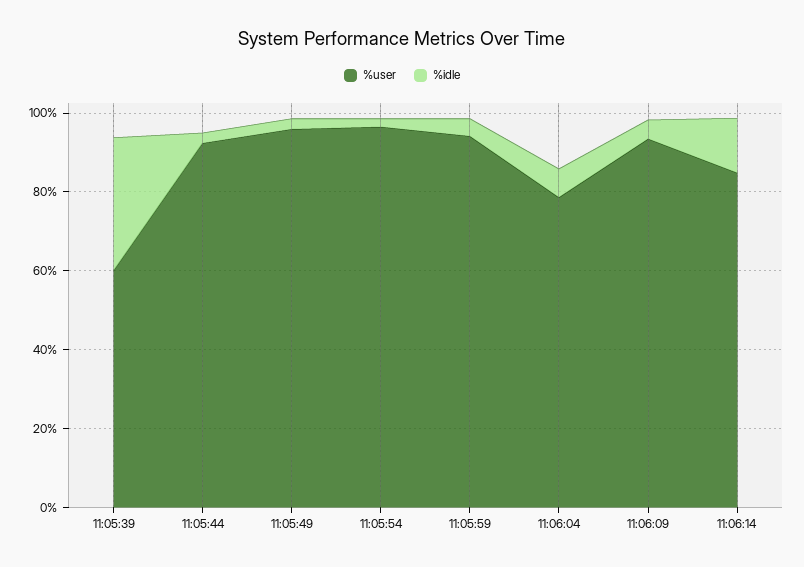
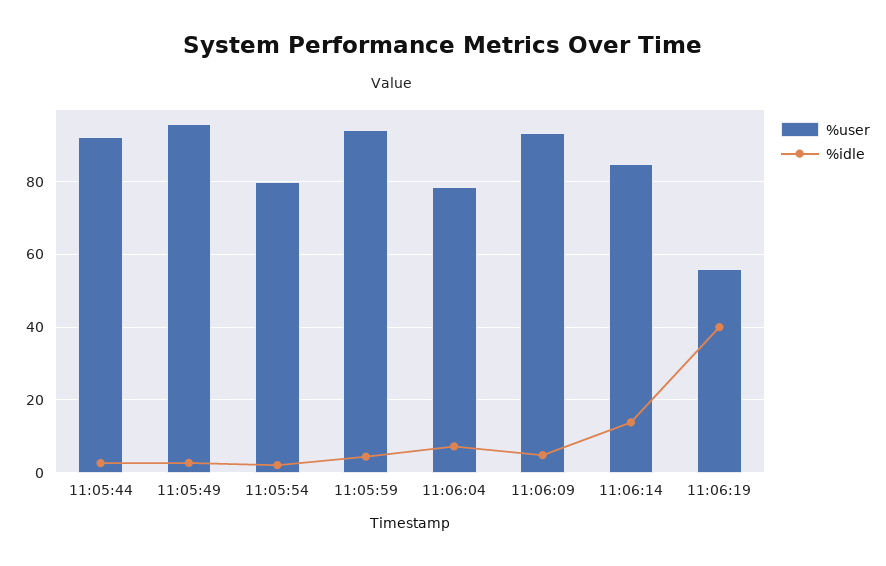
%user, 11:05:39: 60 -> none
%idle, 11:05:39: 35 -> none
%user, 11:05:54: 95 -> 80
%user, 11:06:19: none -> 56
%idle, 11:06:19: none -> 40

